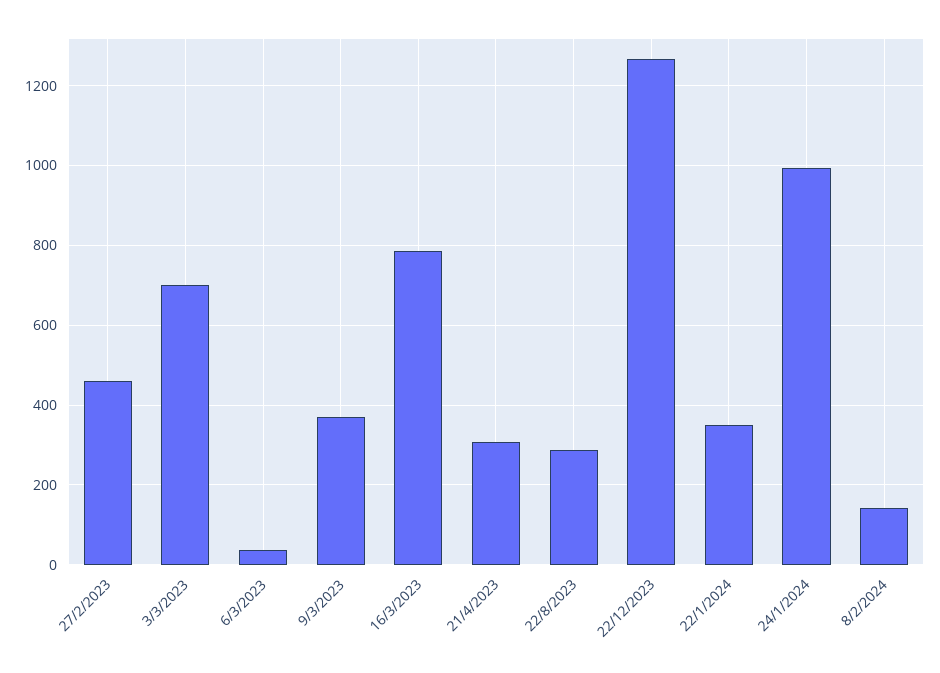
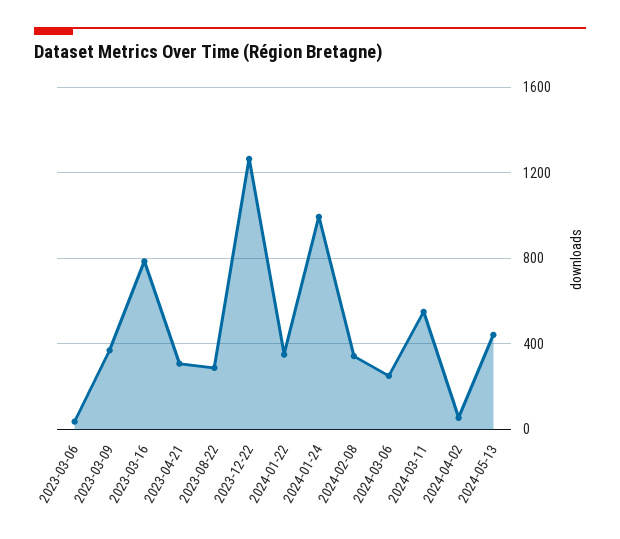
27/2/2023: 460 -> none
3/3/2023: 700 -> none
8/2/2024: 140 -> 350
2024-03-06: none -> 250
2024-03-11: none -> 550
2024-04-02: none -> 50
2024-05-13: none -> 450

